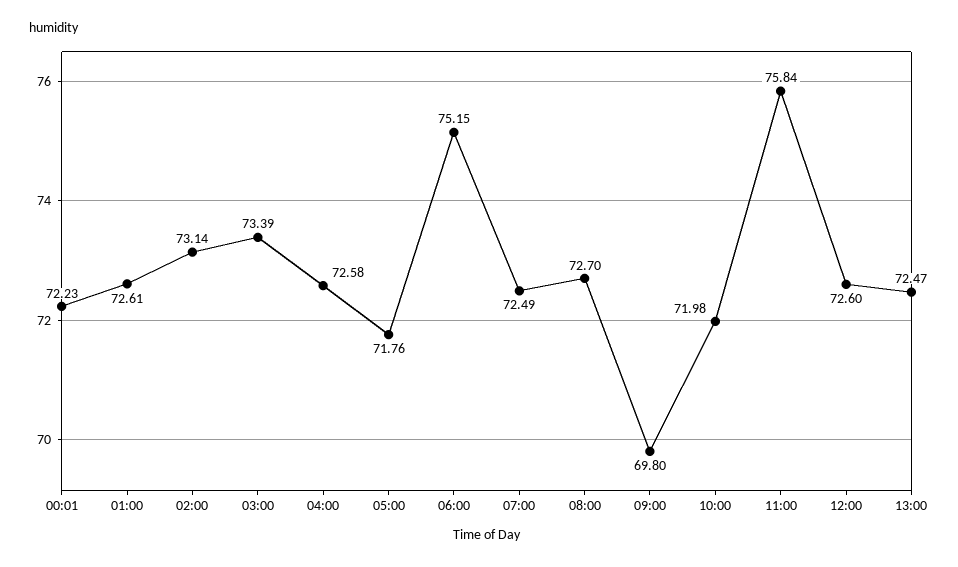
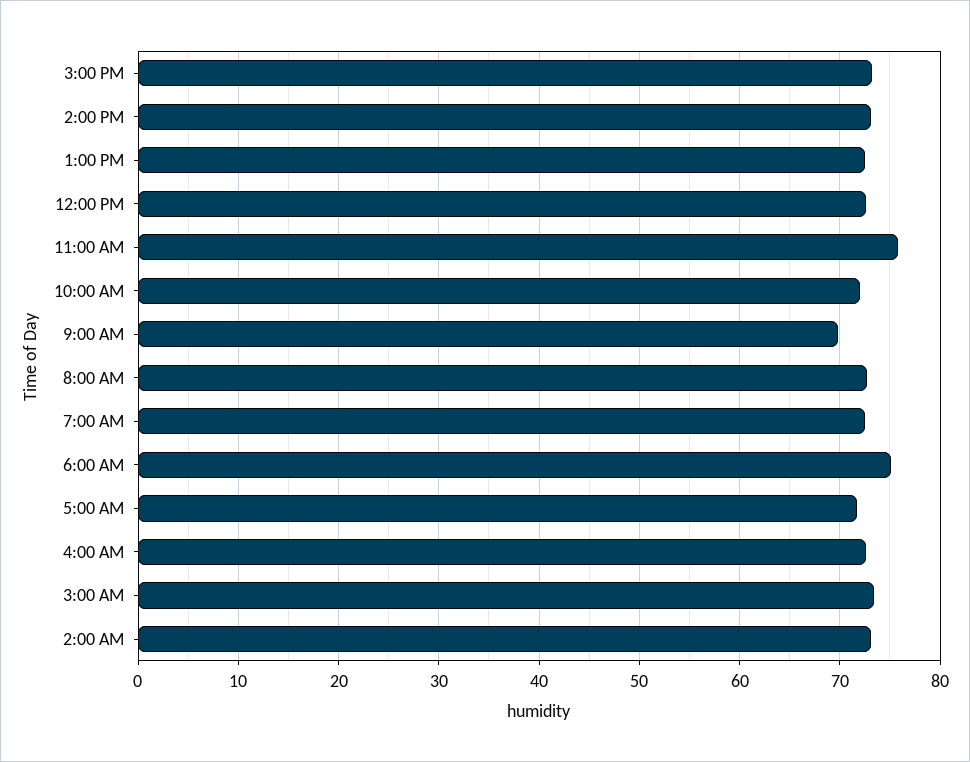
00:01: 72.23 -> none
01:00: 72.61 -> none
3:00 PM: none -> 73
2:00 PM: none -> 73

